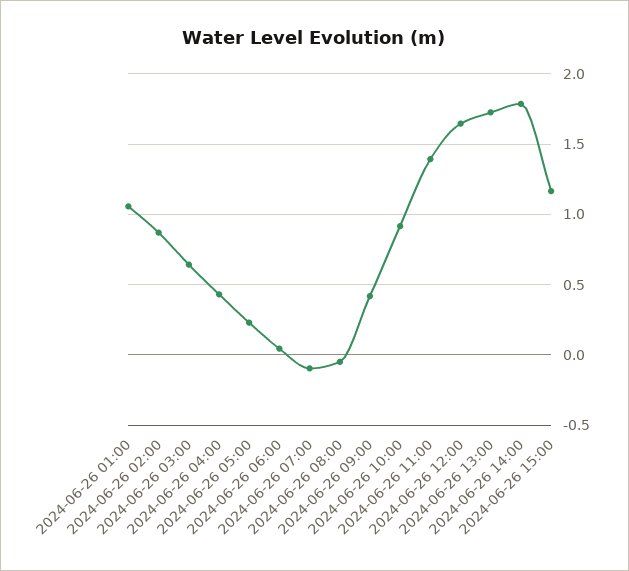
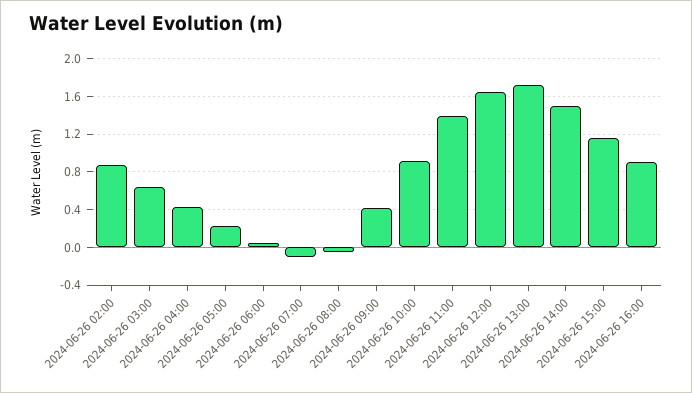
2024-06-26 01:00: 1.05 -> none
2024-06-26 14:00: 1.8 -> 1.5
2024-06-26 16:00: none -> 0.9

